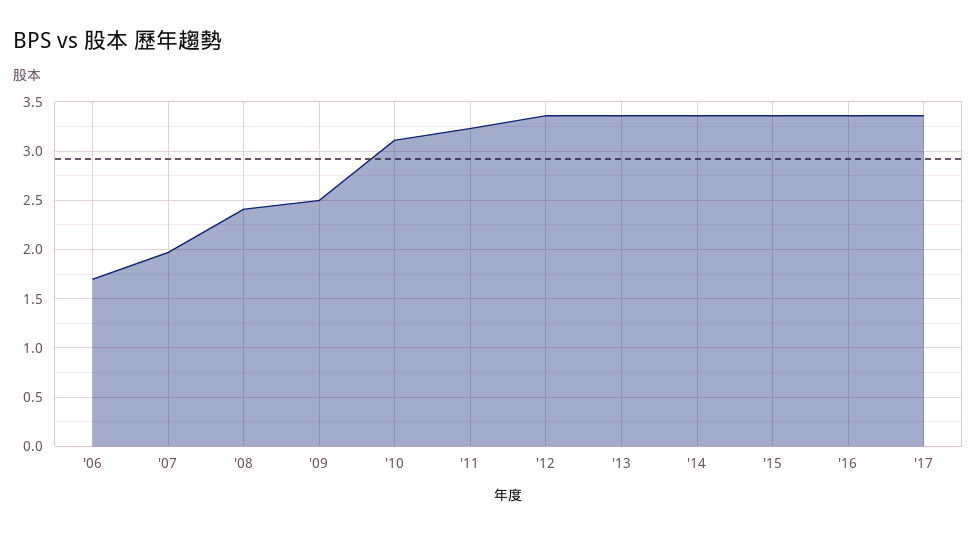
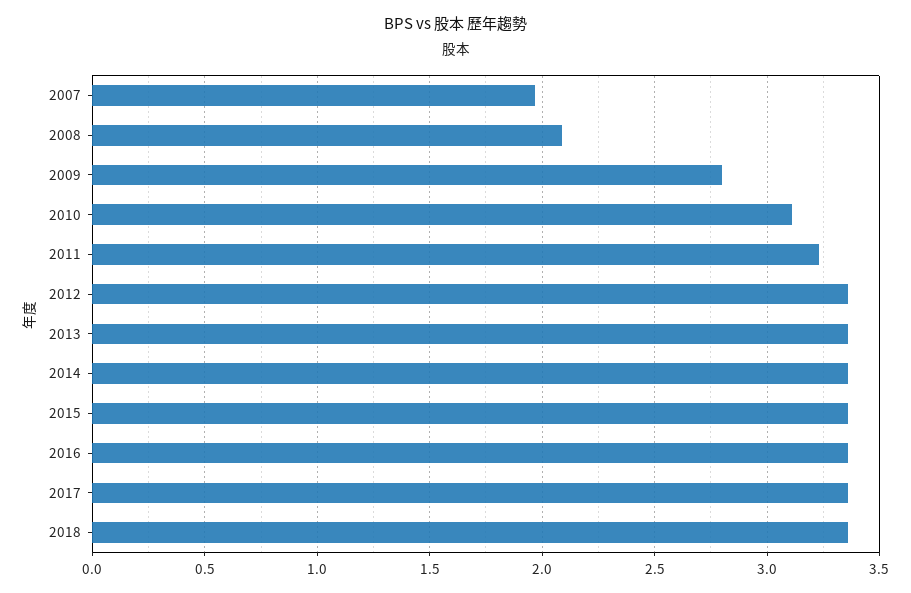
'06: 1.7 -> none
'08: 2.4 -> 2.1
'09: 2.5 -> 2.8
2018: none -> 3.35

